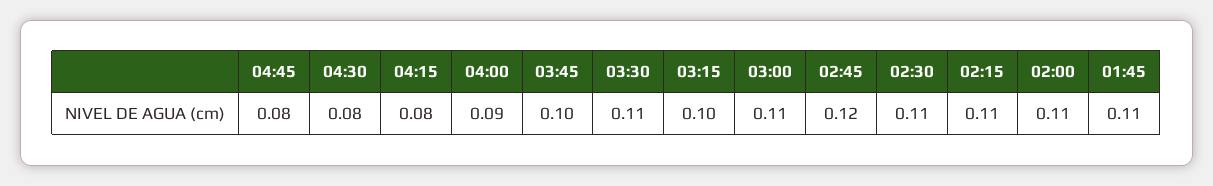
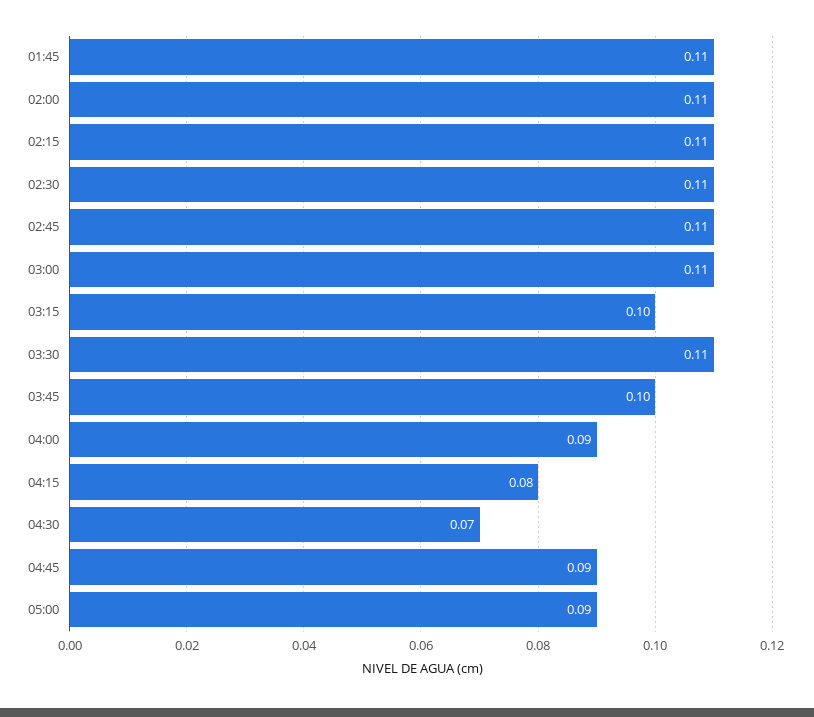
04:45: 0.08 -> 0.09
04:30: 0.08 -> 0.07
02:45: 0.12 -> 0.11
05:00: none -> 0.09

